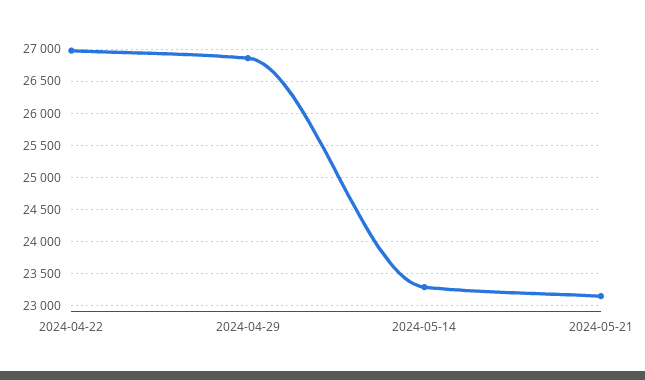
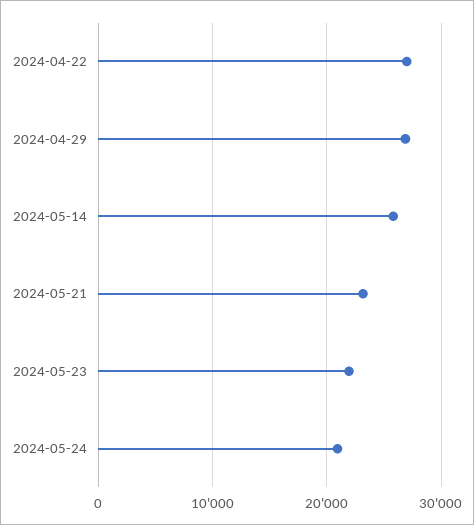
2024-05-14: 23300 -> 26000
2024-05-23: none -> 22000
2024-05-24: none -> 21000

